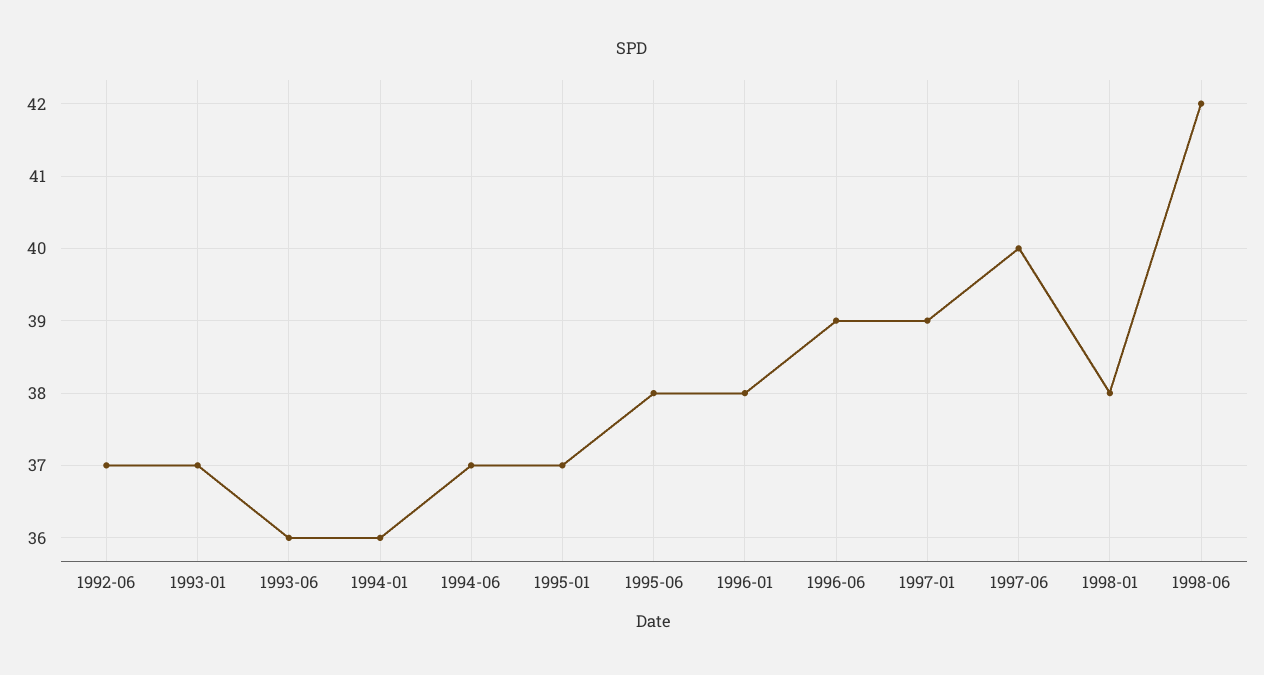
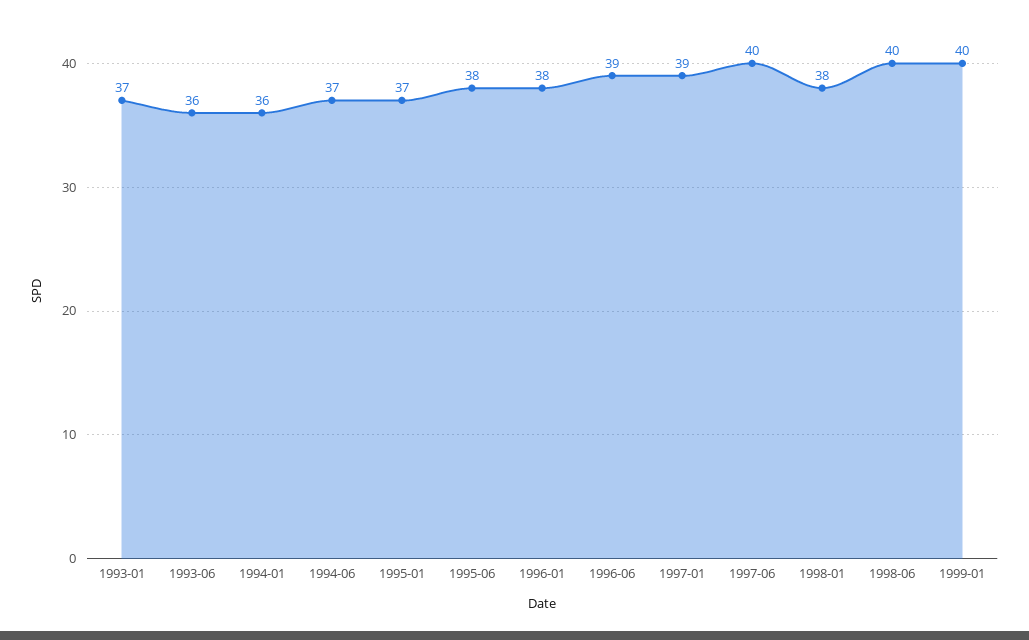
1992-06: 37 -> none
1998-06: 42 -> 40
1999-01: none -> 40

